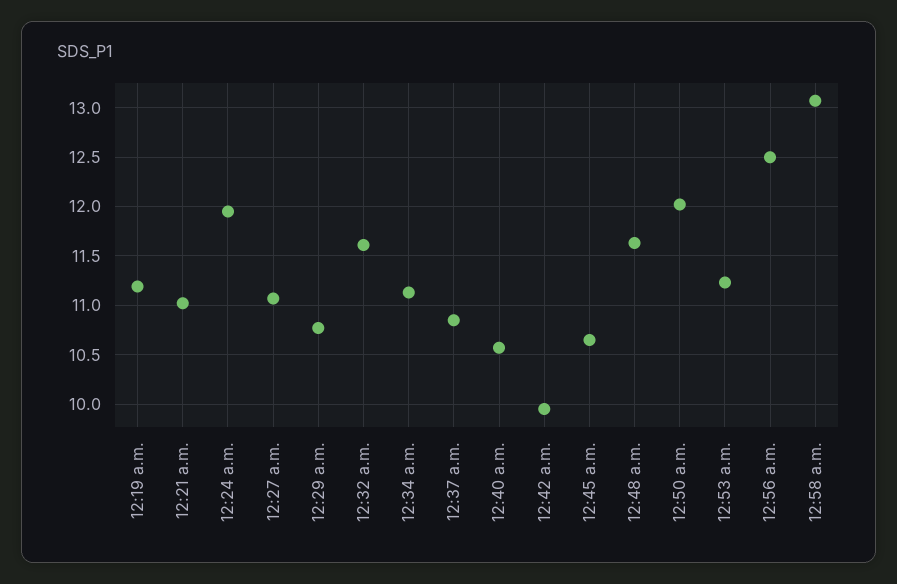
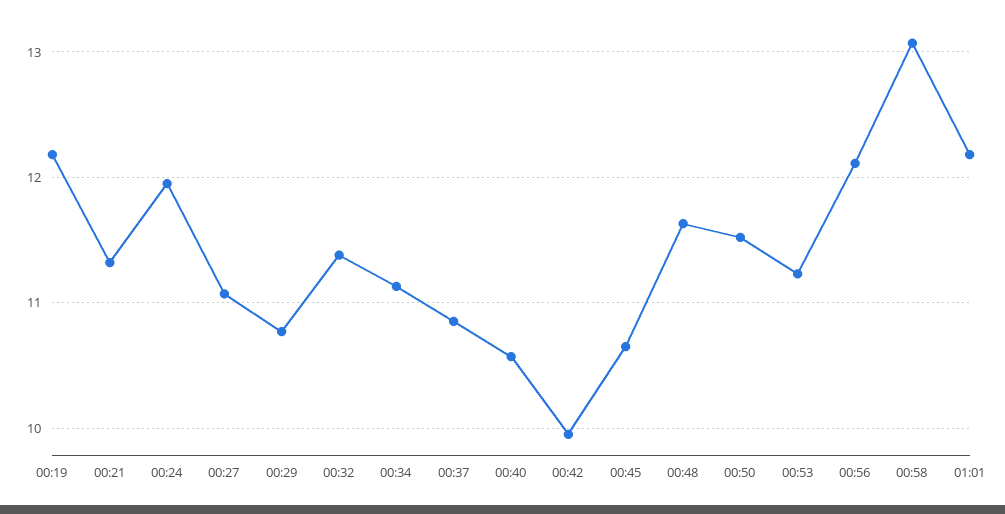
12:19 a.m.: 11.2 -> 12.2
12:21 a.m.: 11 -> 11.3
12:32 a.m.: 11.6 -> 11.4
12:50 a.m.: 12 -> 11.5
12:56 a.m.: 12.5 -> 12.1
01:01: none -> 12.2

